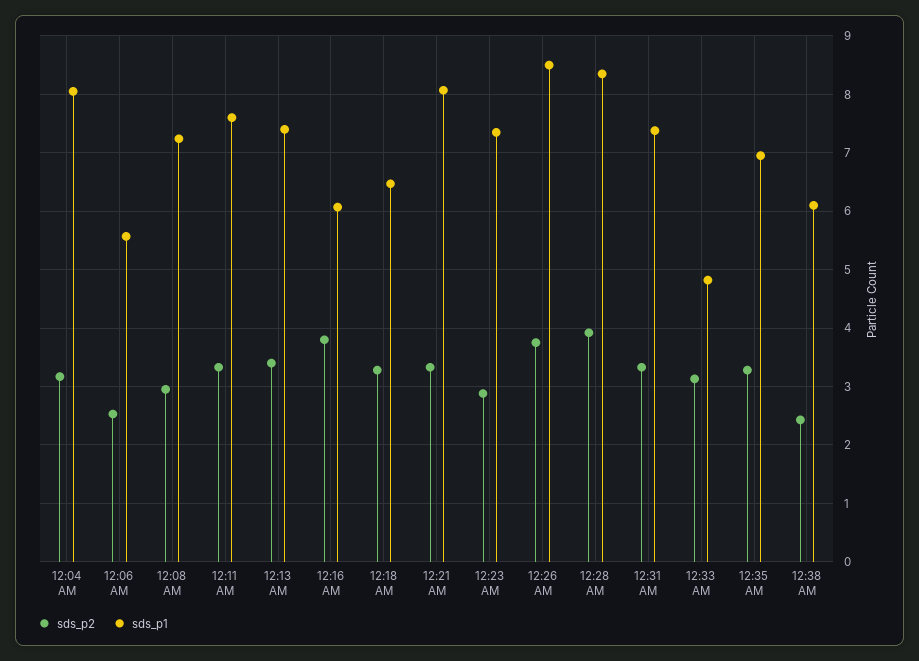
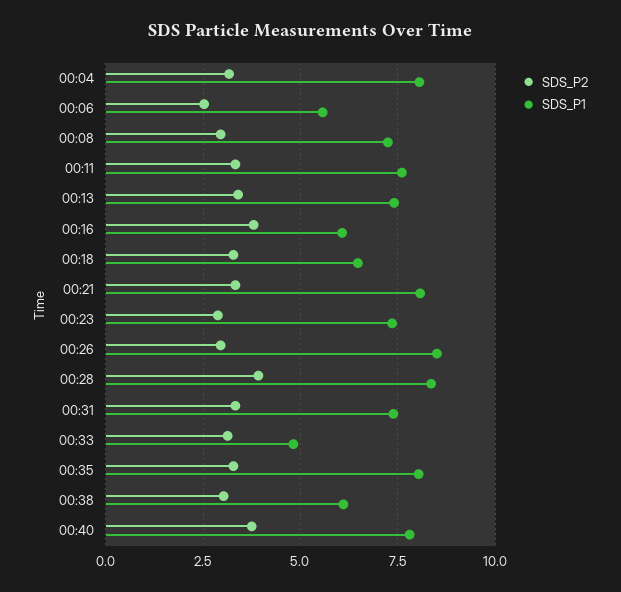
sds_p2, 12:26 AM: 3.8 -> 3
sds_p1, 12:35 AM: 7 -> 8
sds_p2, 12:38 AM: 2.4 -> 3
sds_p2, 00:40: none -> 3.75
sds_p1, 00:40: none -> 7.75

